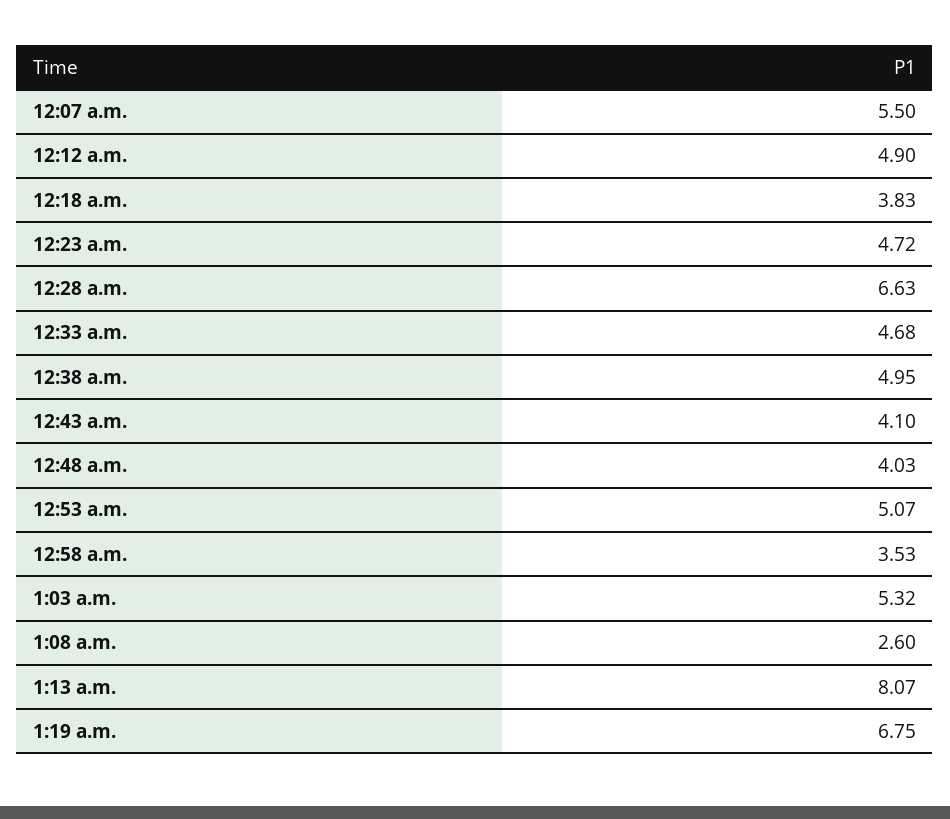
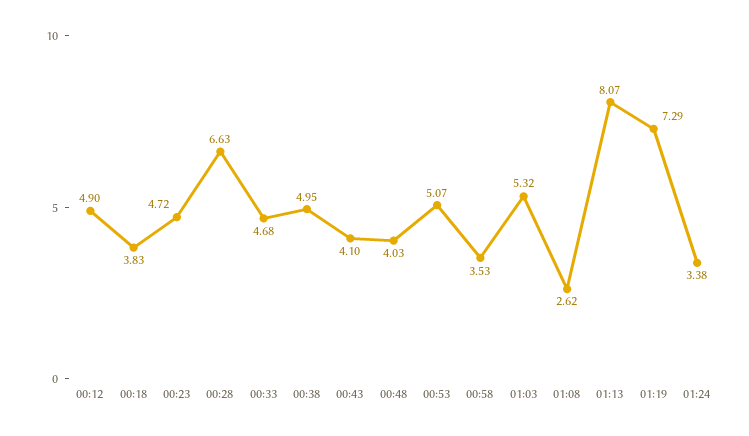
12:07 a.m.: 5.5 -> none
1:08 a.m.: 2.6 -> 2.62
1:19 a.m.: 6.75 -> 7.29
01:24: none -> 3.38

